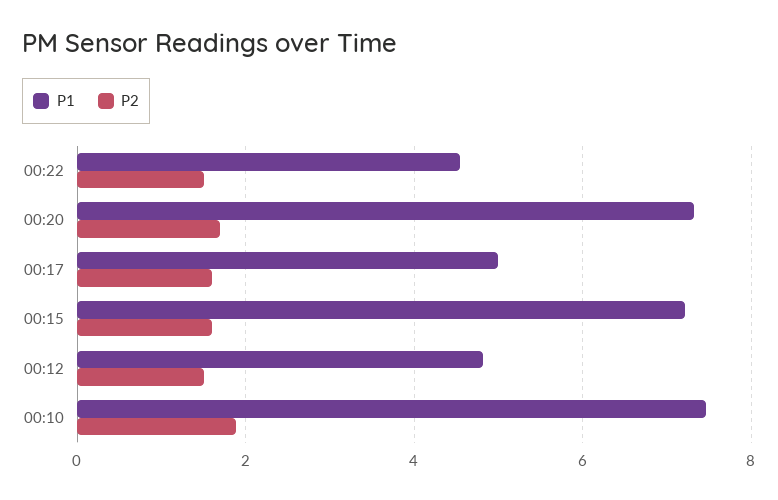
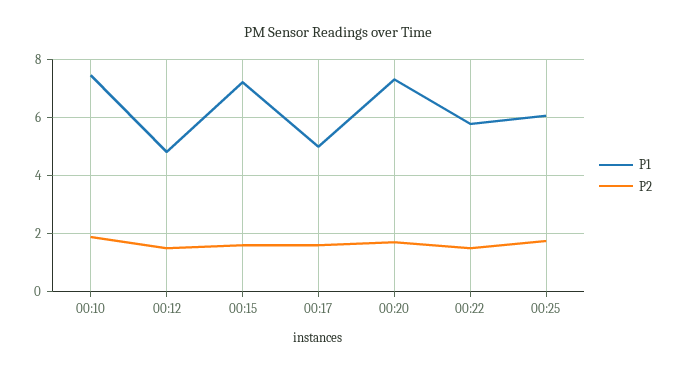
P1, 00:22: 4.6 -> 5.75
P1, 00:25: none -> 6
P2, 00:25: none -> 1.75

